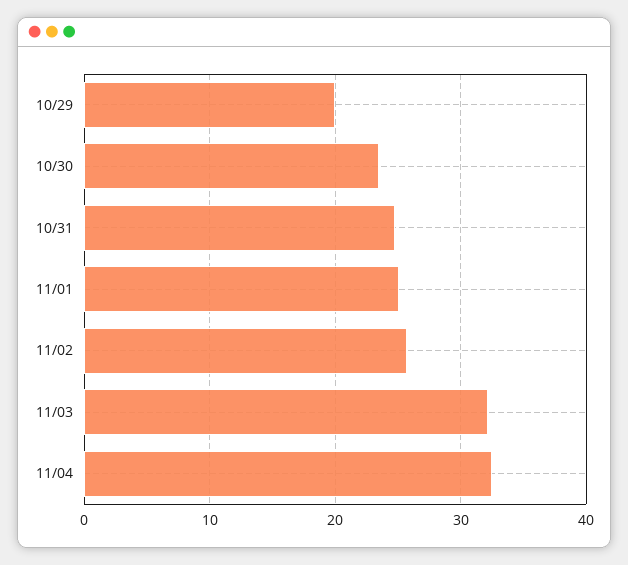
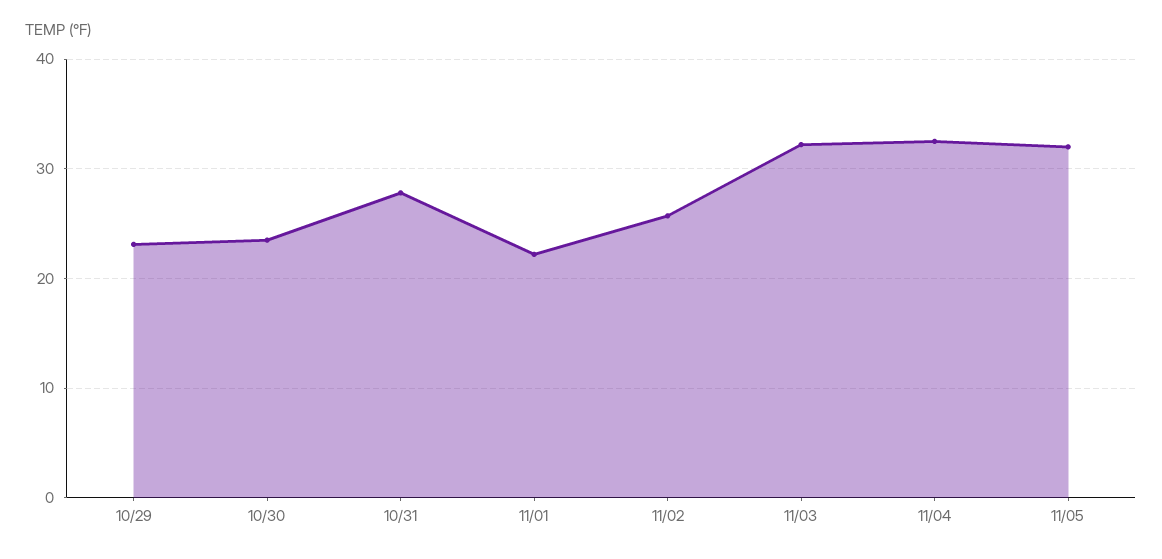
10/29: 20 -> 23
10/31: 25 -> 28
11/01: 25 -> 22
11/05: none -> 32

